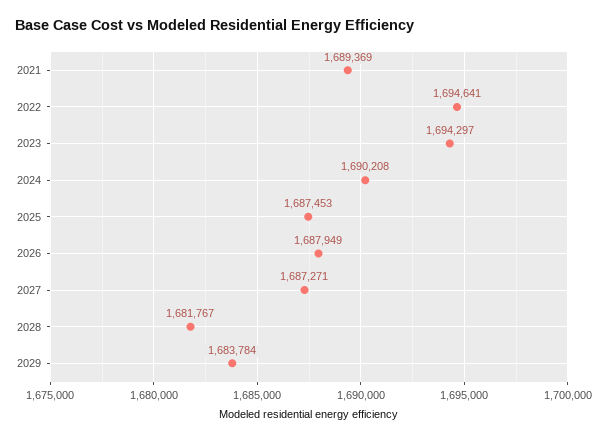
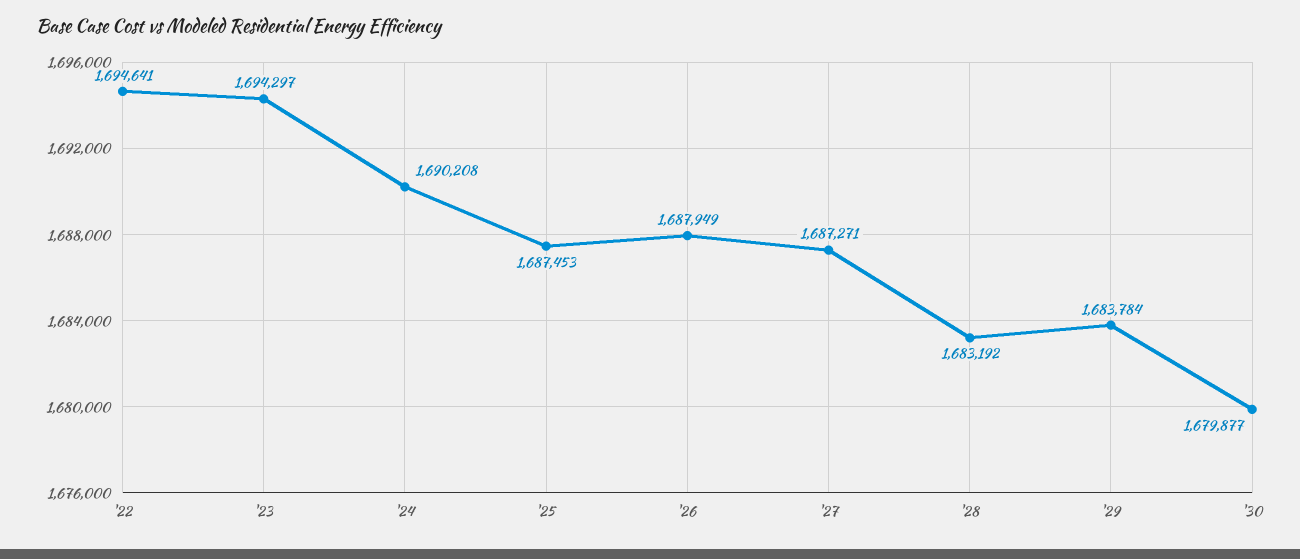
2021: 1689369 -> none
2028: 1681767 -> 1683192
'30: none -> 1679877

